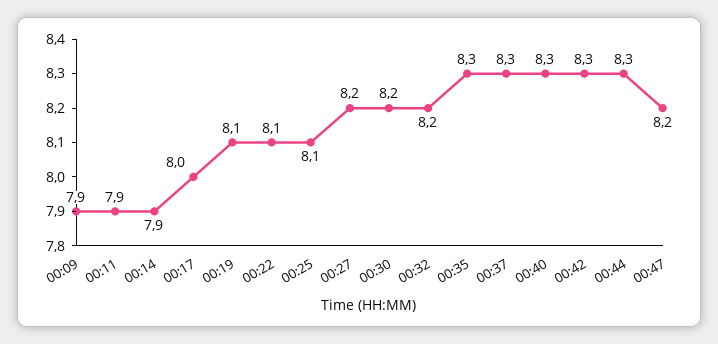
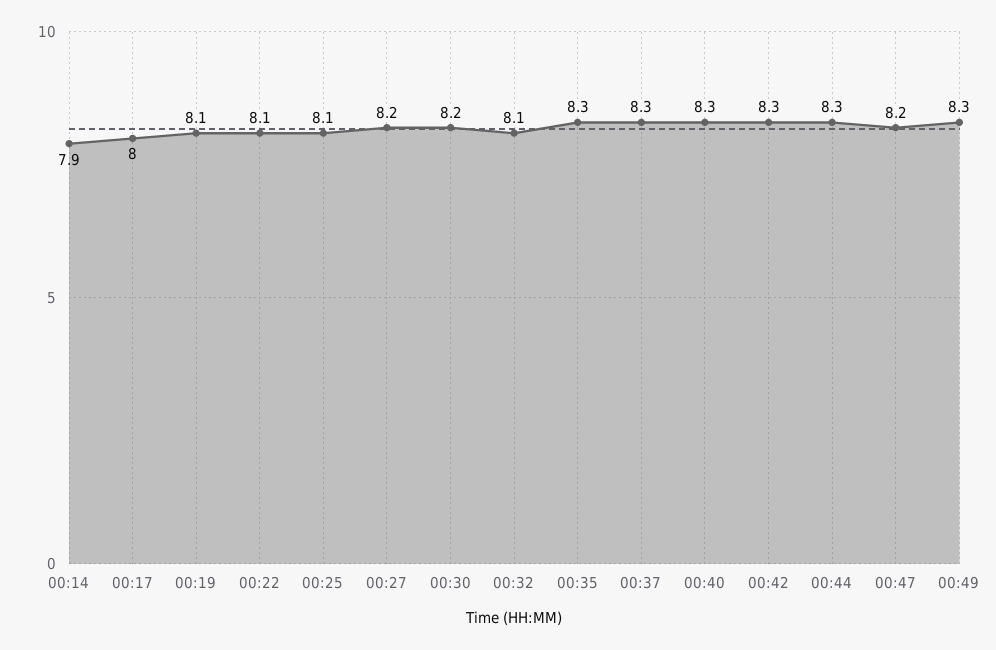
00:09: 7.9 -> none
00:11: 7.9 -> none
00:32: 8.2 -> 8.1
00:49: none -> 8.3

